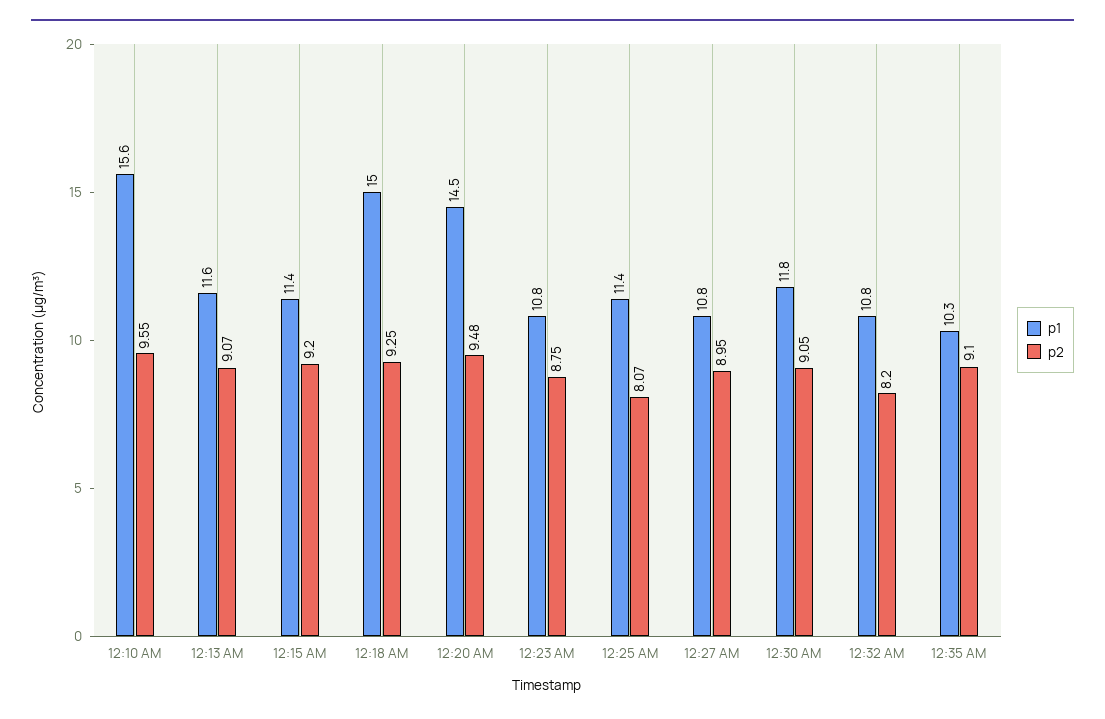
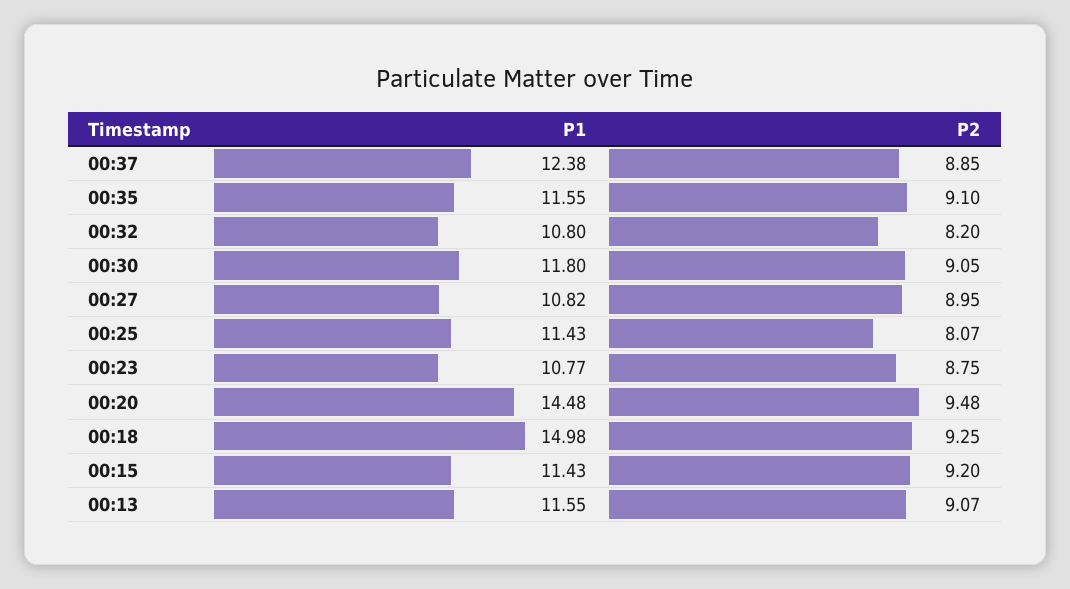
p1, 12:10 AM: 15.6 -> none
p2, 12:10 AM: 9.55 -> none
p1, 12:35 AM: 10.3 -> 11.55
p1, 00:37: none -> 12.38
p2, 00:37: none -> 8.85

